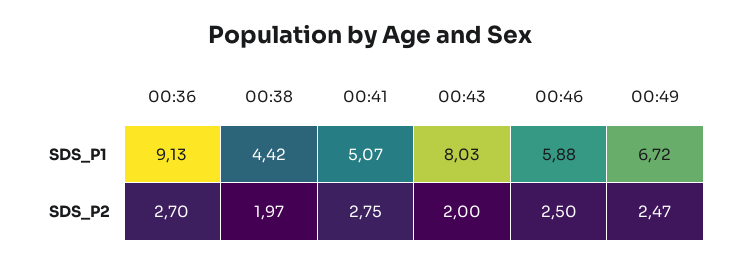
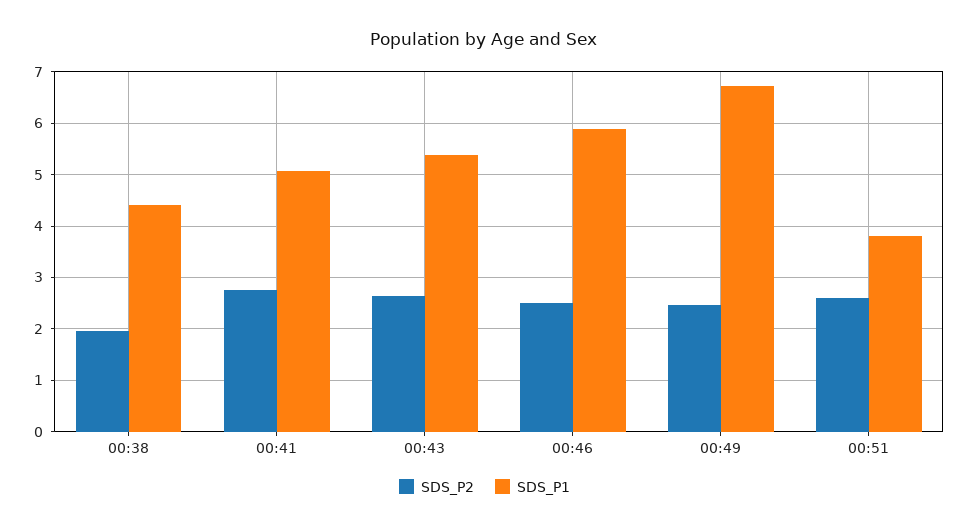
SDS_P1, 00:36: 9.13 -> none
SDS_P1, 00:43: 8.03 -> 5.4
SDS_P2, 00:36: 2.7 -> none
SDS_P2, 00:43: 2 -> 2.6
SDS_P2, 00:51: none -> 2.6
SDS_P1, 00:51: none -> 3.8

